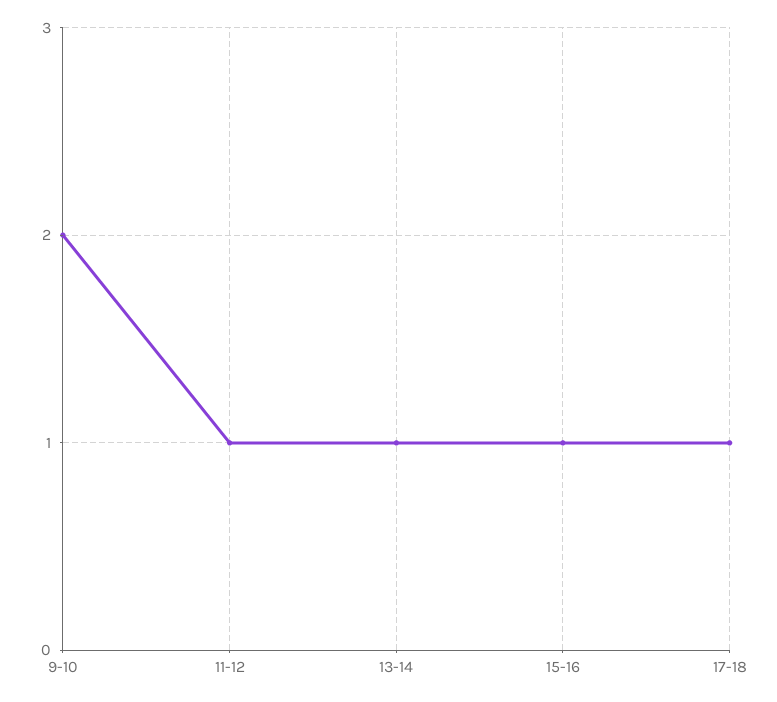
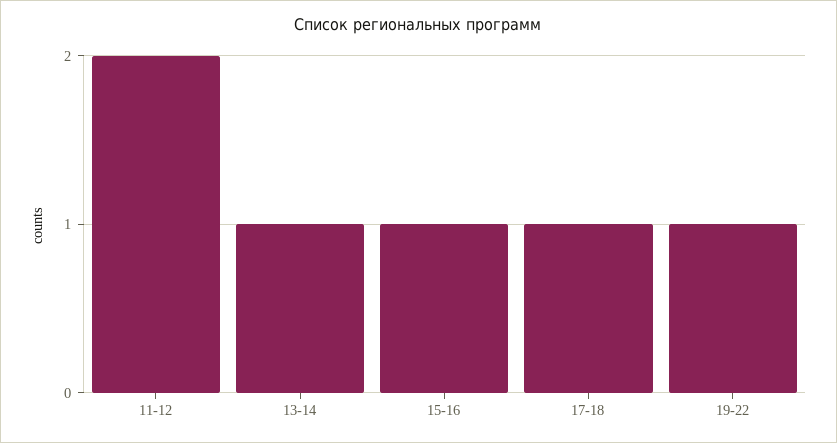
9-10: 2 -> none
11-12: 1 -> 2
19-22: none -> 1

